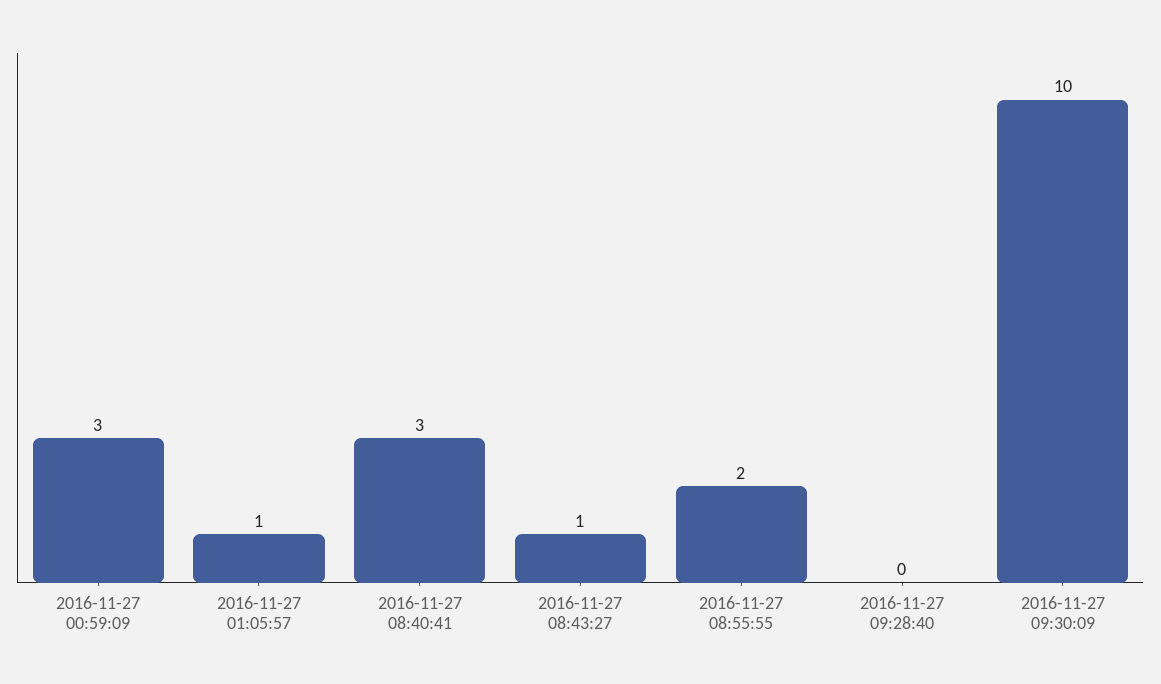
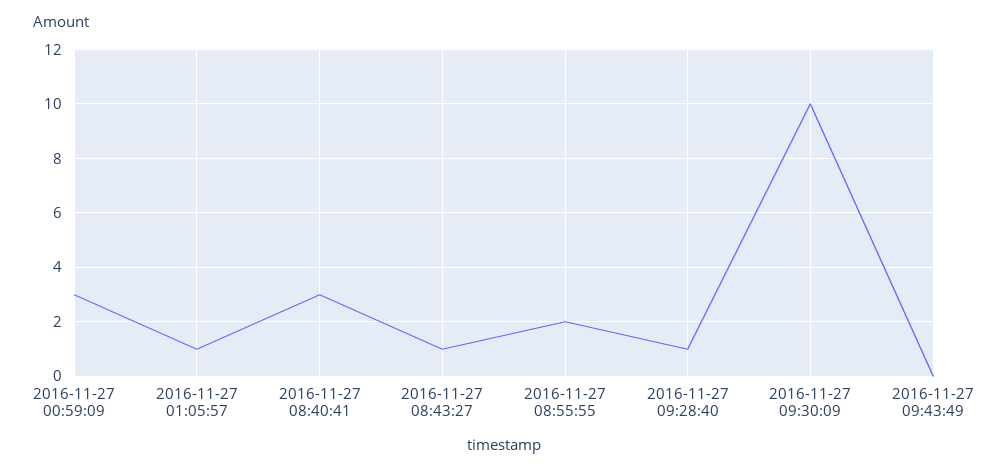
2016-11-27 09:28:40: 0 -> 1
2016-11-27 09:43:49: none -> 0

